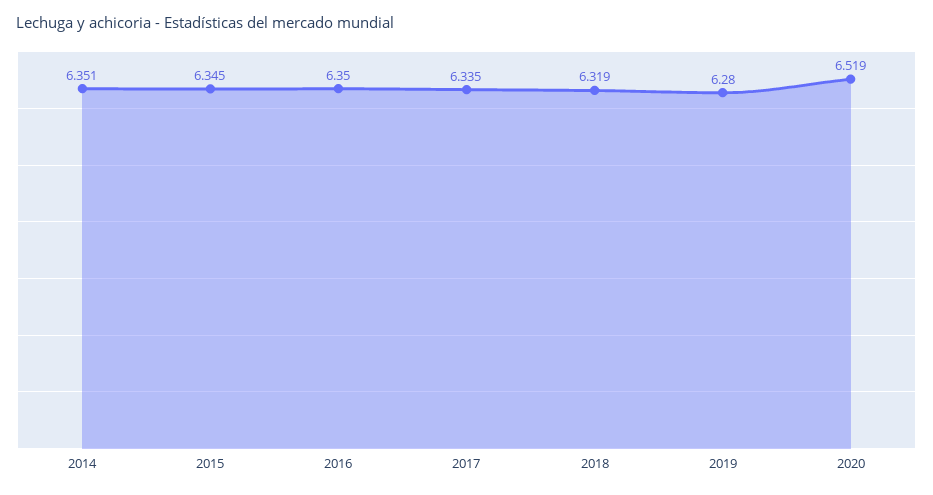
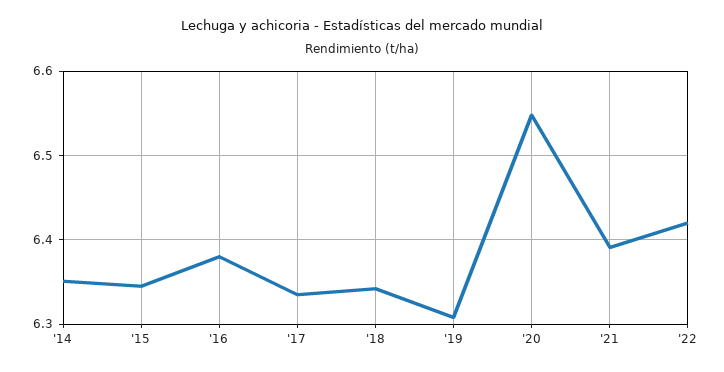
2016: 6.35 -> 6.38
2018: 6.319 -> 6.34
2019: 6.28 -> 6.31
2020: 6.519 -> 6.55
'21: none -> 6.39
'22: none -> 6.42

